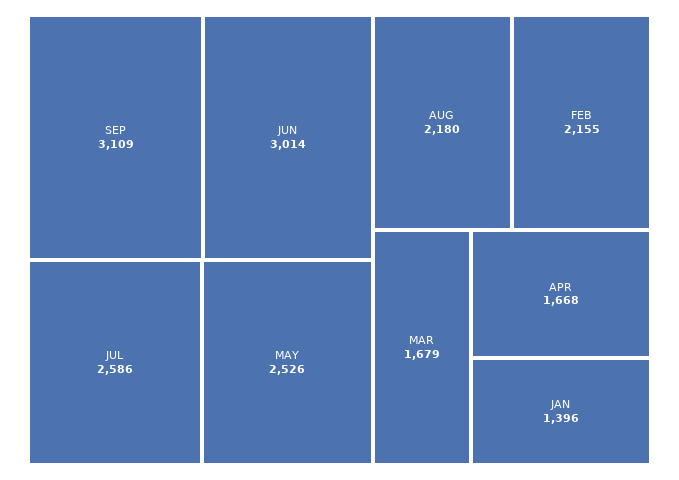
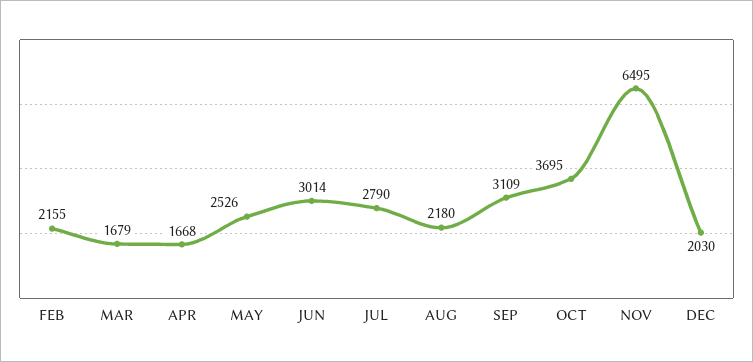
JUL: 2586 -> 2790
JAN: 1396 -> none
OCT: none -> 3695
NOV: none -> 6495
DEC: none -> 2030

